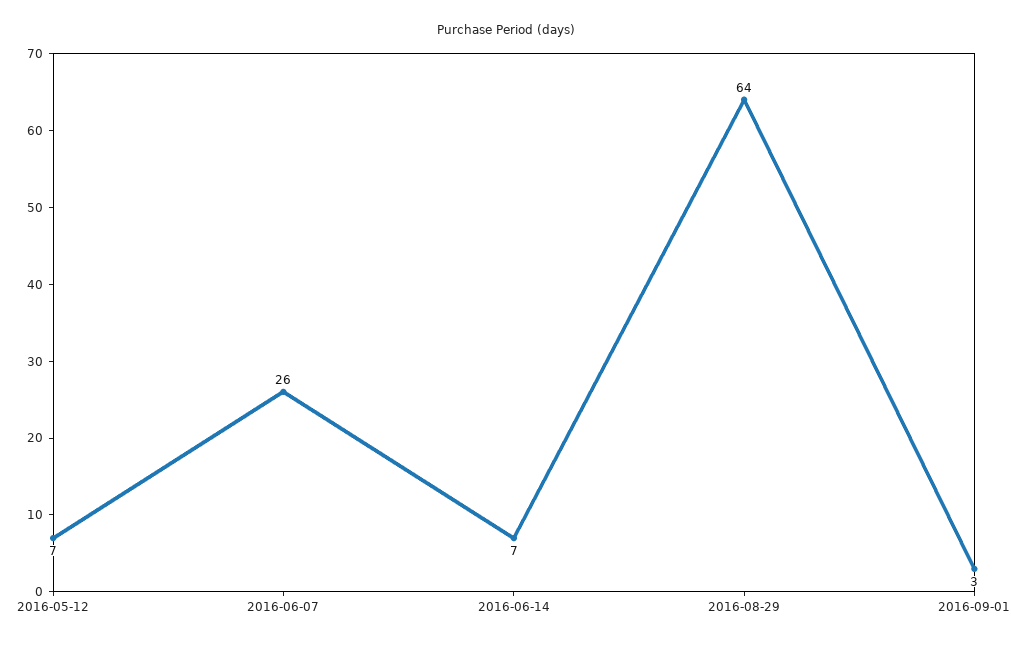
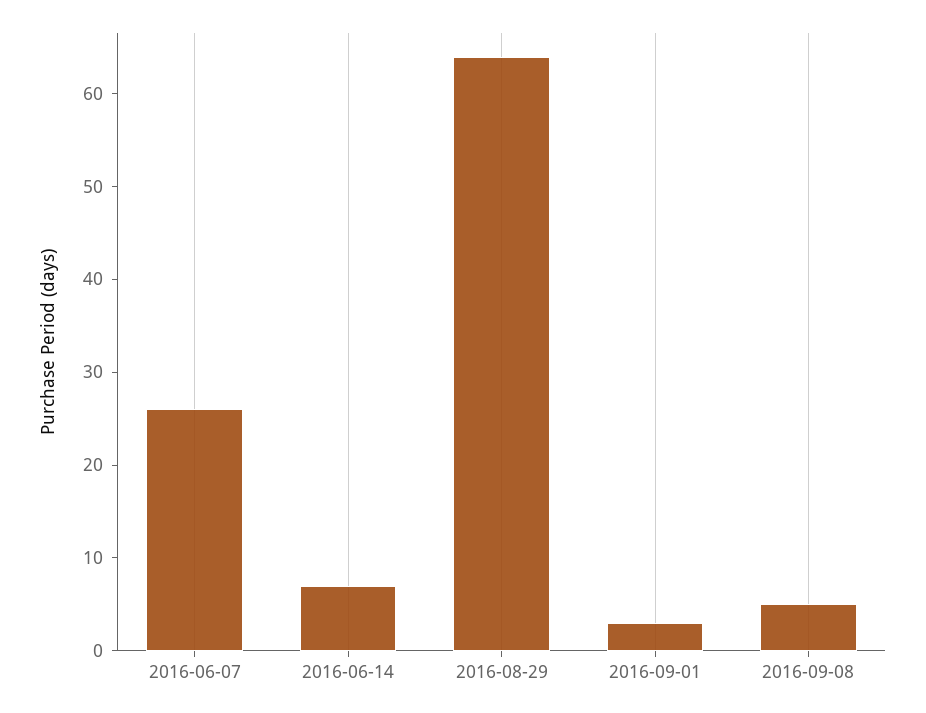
2016-05-12: 7 -> none
2016-09-08: none -> 5

